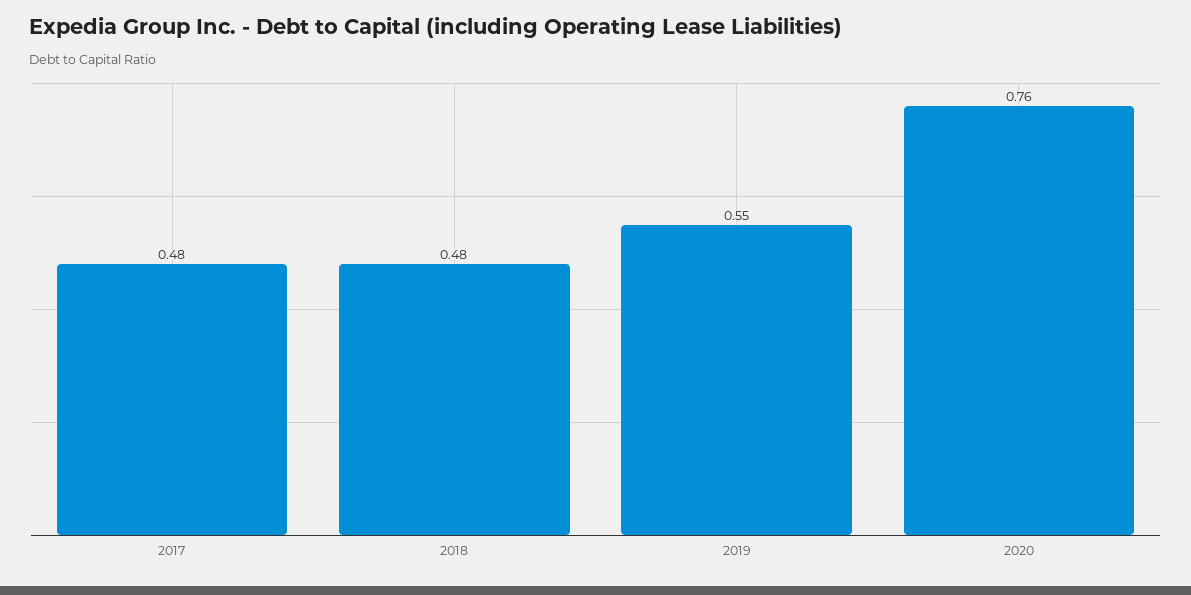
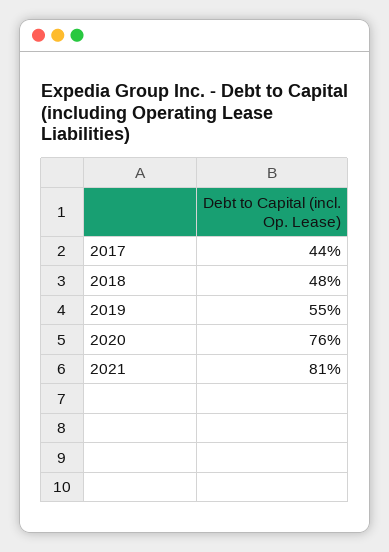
2017: 0.48 -> 0.44
2021: none -> 0.81

